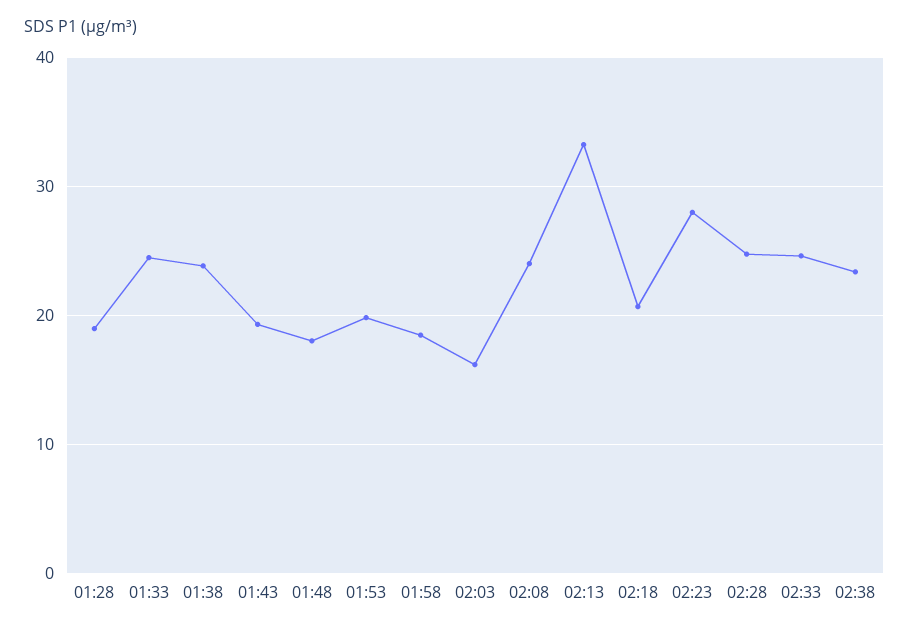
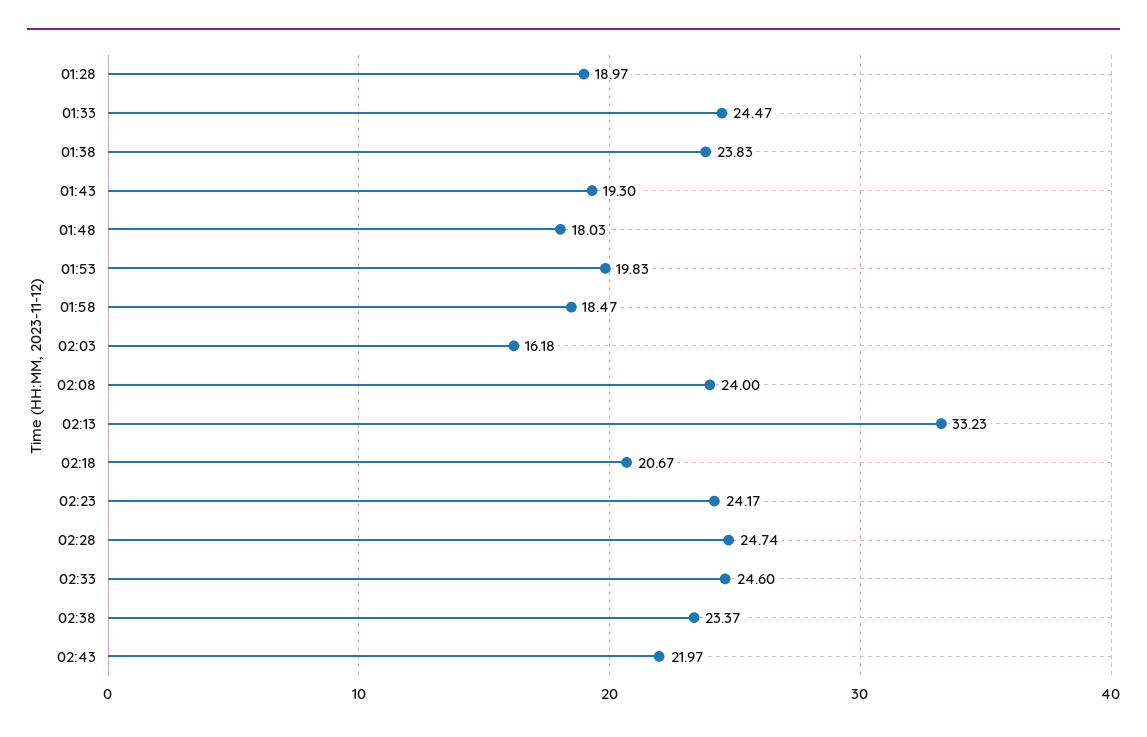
02:23: 28 -> 24.17
02:43: none -> 21.97

